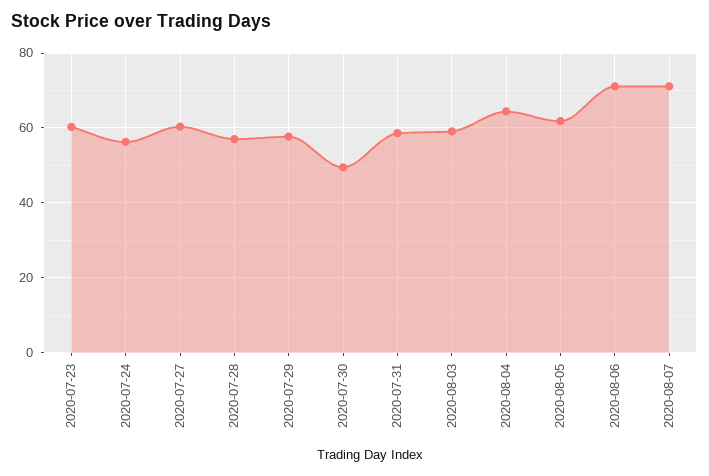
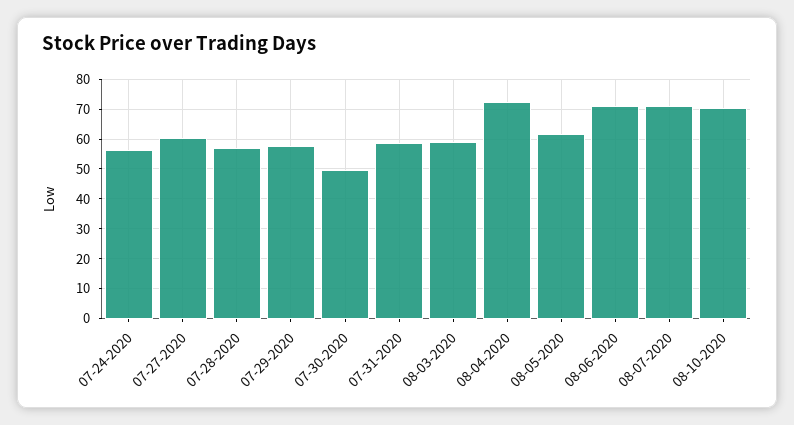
2020-07-23: 60 -> none
2020-08-04: 64 -> 72.5
08-10-2020: none -> 70

